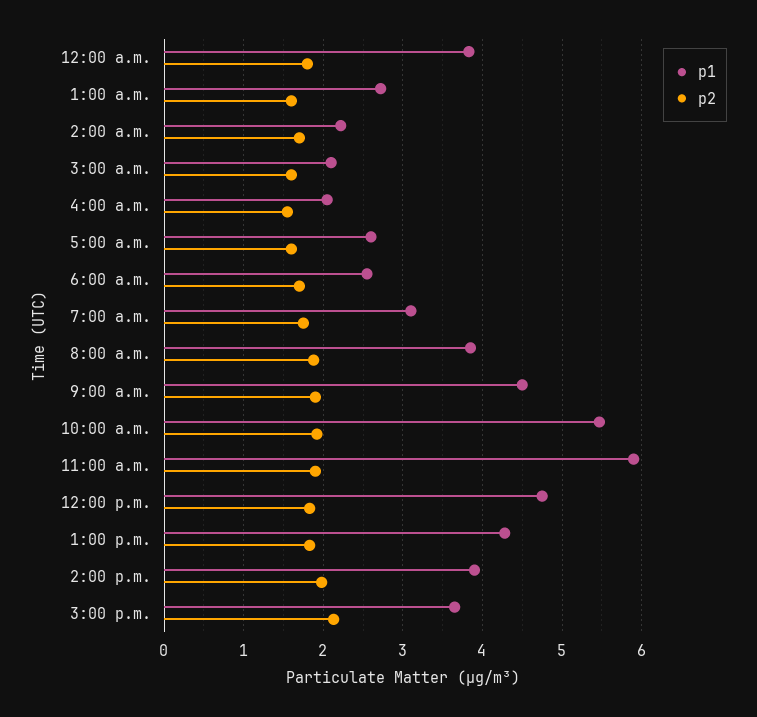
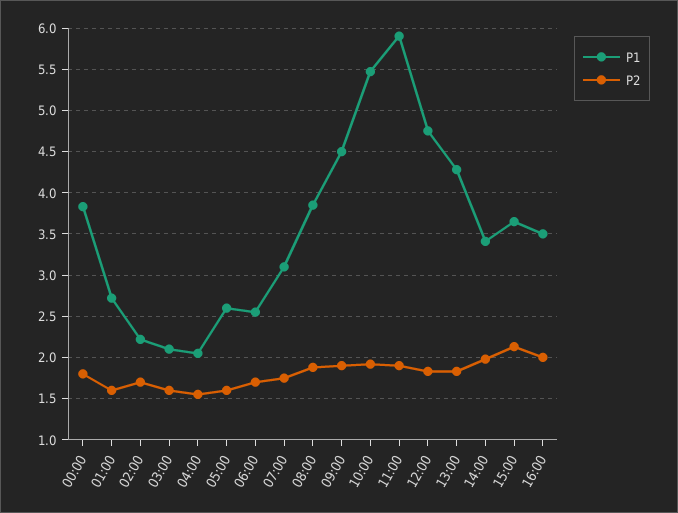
p1, 2:00 p.m.: 3.9 -> 3.4
p1, 16:00: none -> 3.5
p2, 16:00: none -> 2

